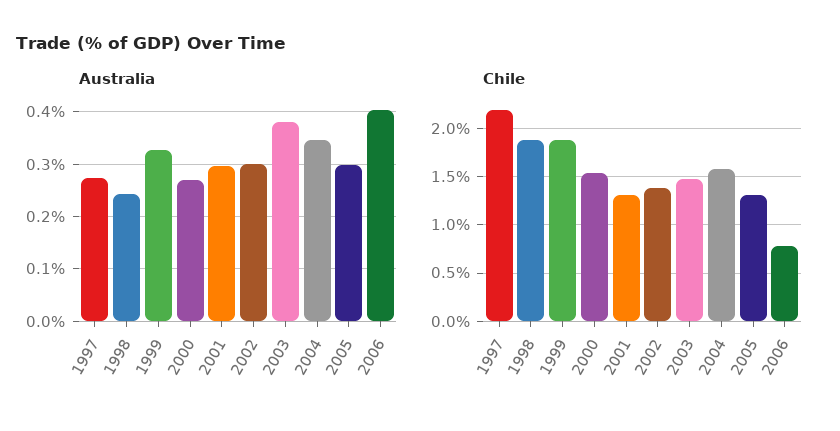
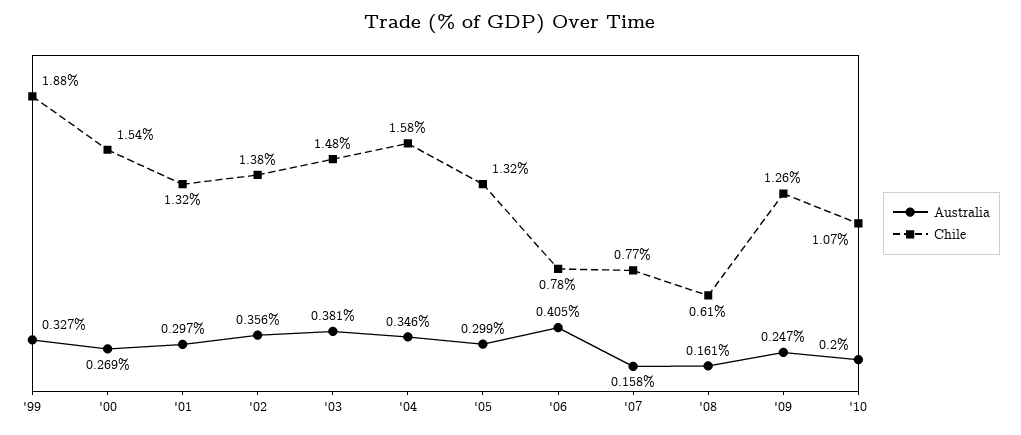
Australia, 1997: 0.28 -> none
Australia, 1998: 0.24 -> none
Australia, 2002: 0.3 -> 0.356
Chile, 1997: 2.2 -> none
Chile, 1998: 1.9 -> none
Australia, '07: none -> 0.158
Chile, '07: none -> 0.77
Australia, '08: none -> 0.161
Chile, '08: none -> 0.61
Australia, '09: none -> 0.247
Chile, '09: none -> 1.26
Australia, '10: none -> 0.2
Chile, '10: none -> 1.07

